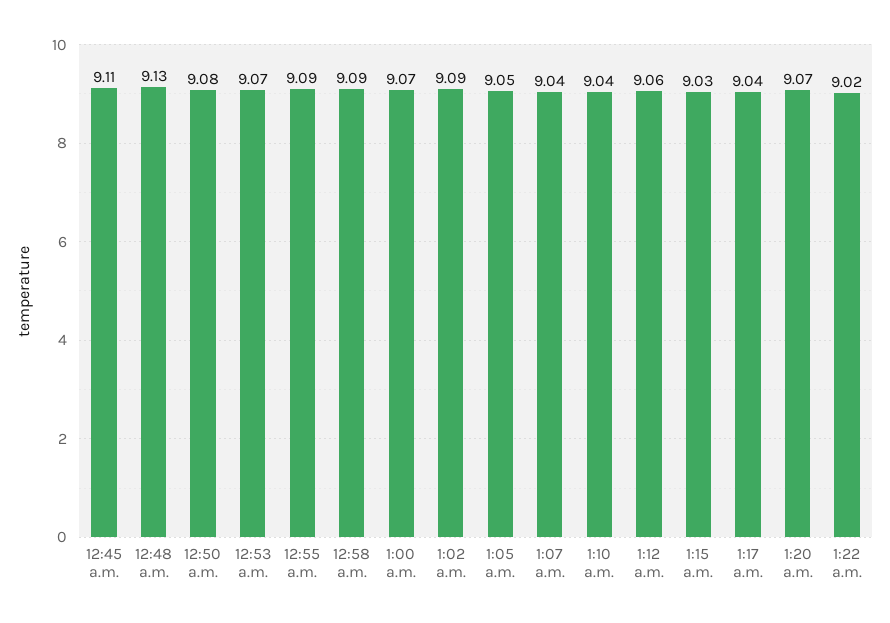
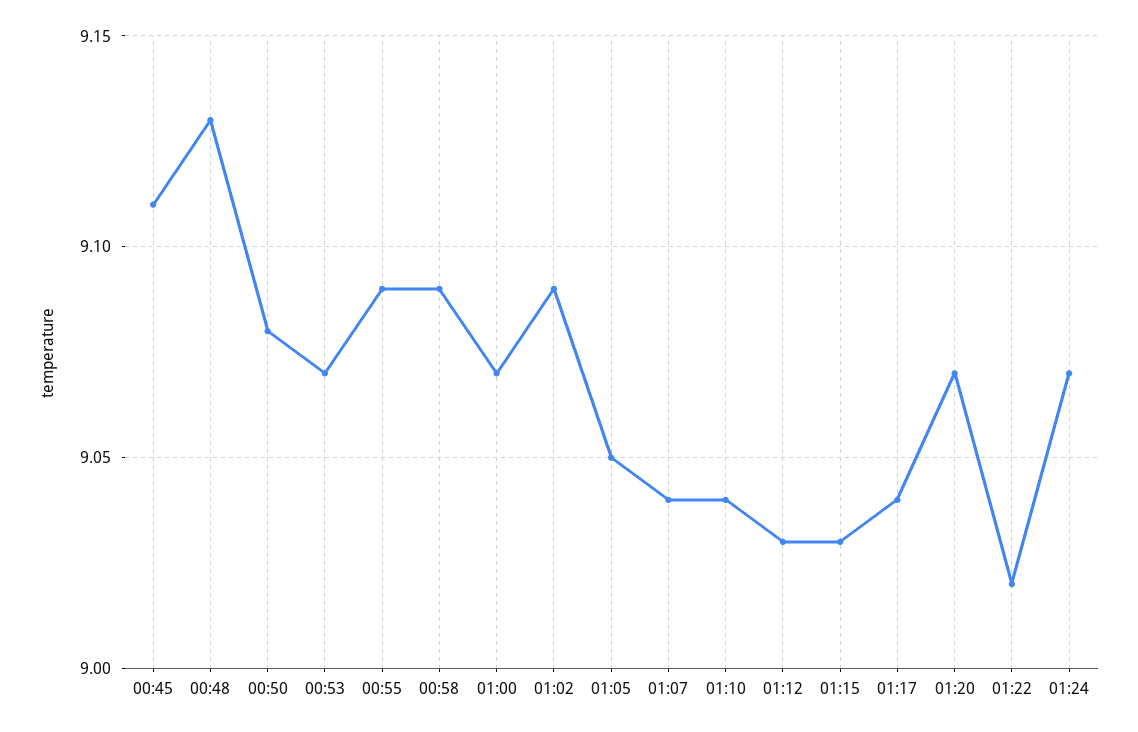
1:12 a.m.: 9.06 -> 9.03
01:24: none -> 9.07

